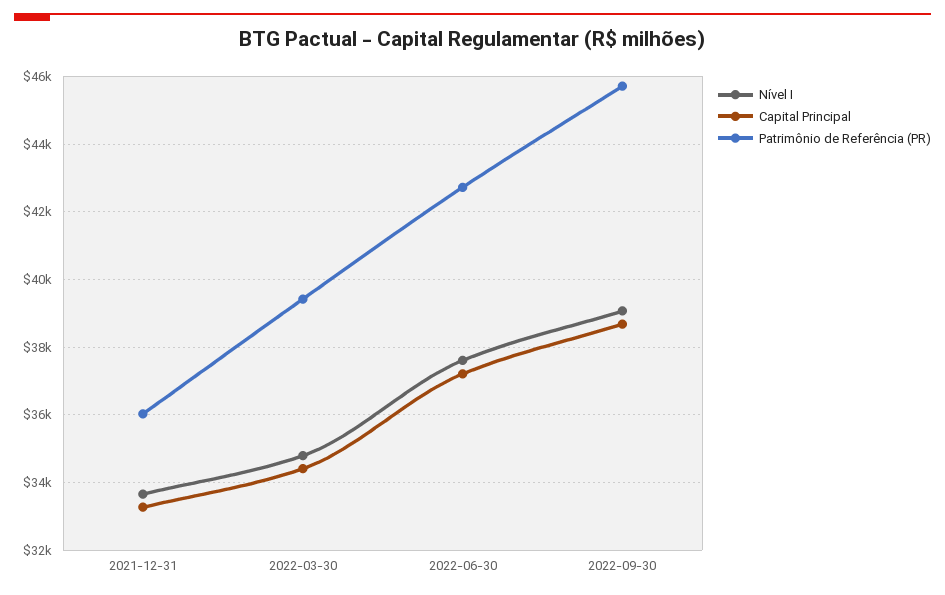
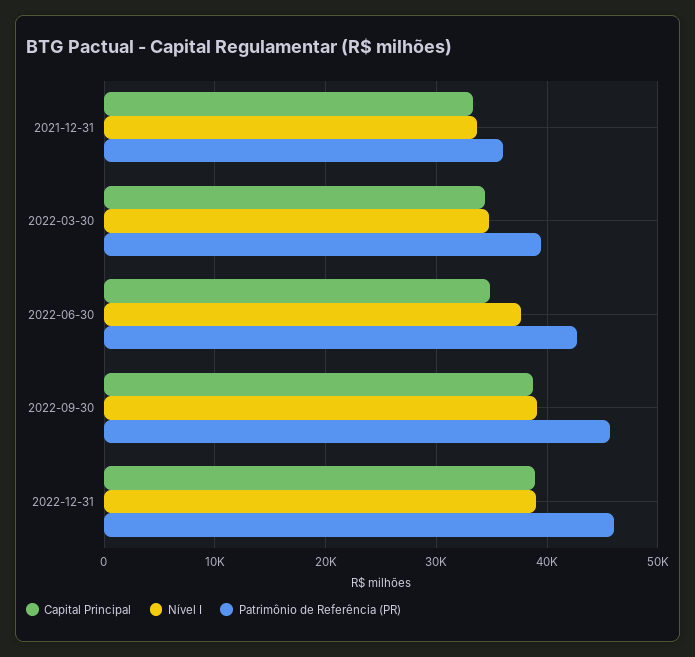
Capital Principal, 2022-06-30: 37200 -> 35000
Capital Principal, 2022-12-31: none -> 39000
Nível I, 2022-12-31: none -> 39000
Patrimônio de Referência (PR), 2022-12-31: none -> 46000

